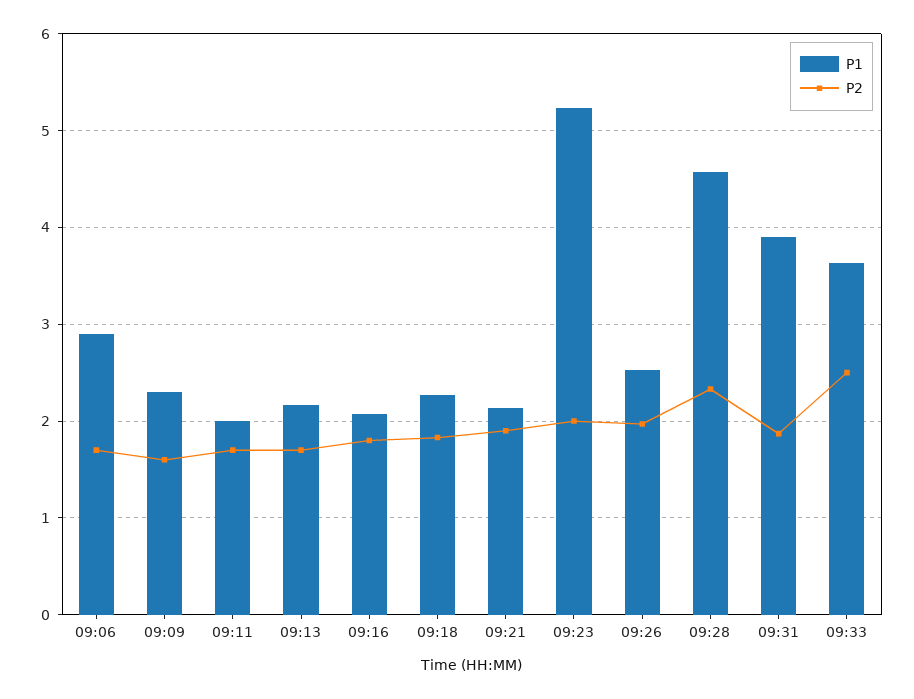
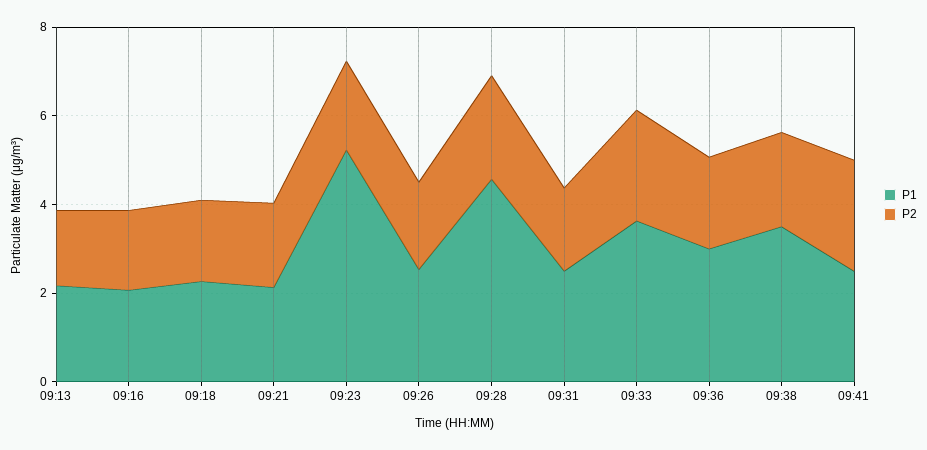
P1, 09:06: 2.9 -> none
P2, 09:06: 1.7 -> none
P1, 09:09: 2.3 -> none
P2, 09:09: 1.6 -> none
P1, 09:11: 2 -> none
P2, 09:11: 1.7 -> none
P1, 09:31: 3.9 -> 2.5
P1, 09:36: none -> 3
P2, 09:36: none -> 2
P1, 09:38: none -> 3.5
P2, 09:38: none -> 2
P1, 09:41: none -> 2.5
P2, 09:41: none -> 2.5

